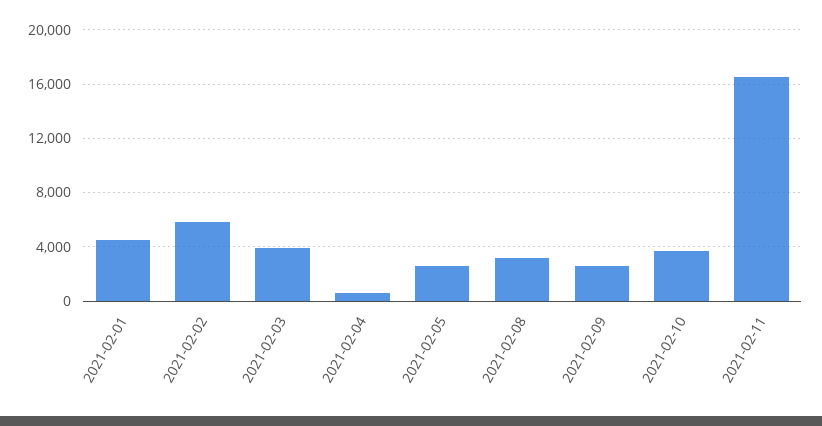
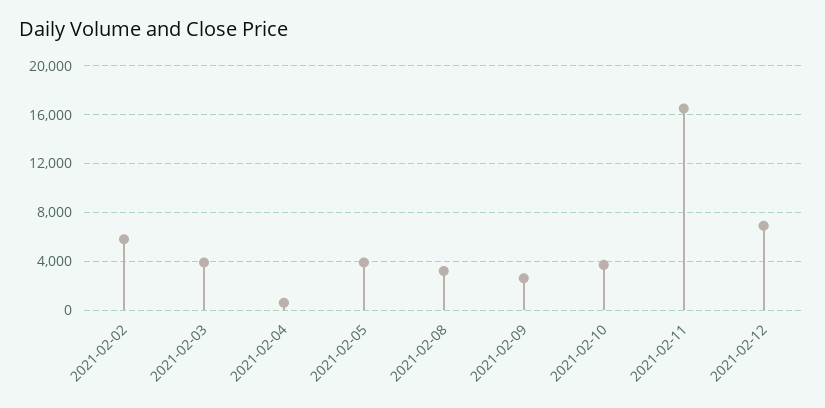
2021-02-01: 4500 -> none
2021-02-05: 2500 -> 4000
2021-02-12: none -> 7000

